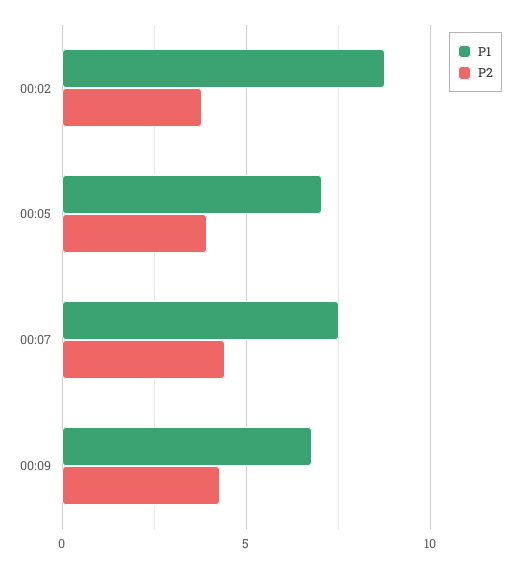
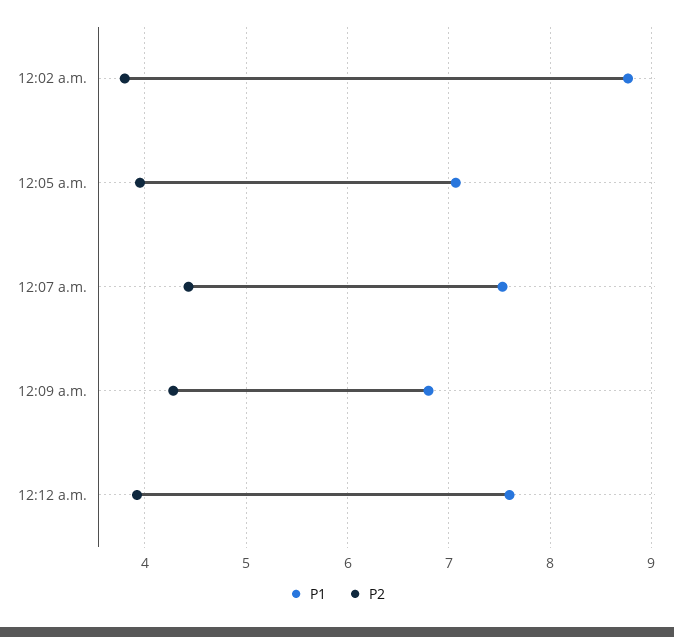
P1, 12:12 a.m.: none -> 7.6
P2, 12:12 a.m.: none -> 3.9

